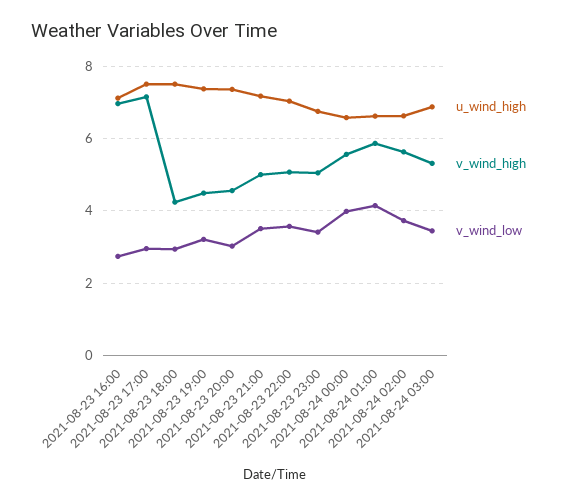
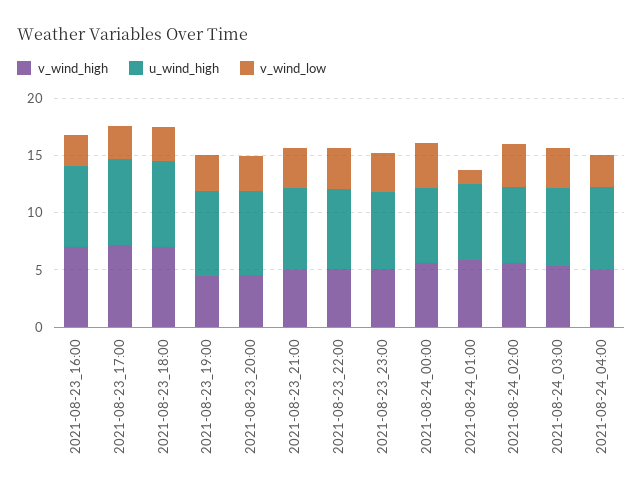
v_wind_high, 2021-08-23 18:00: 4.2 -> 7
v_wind_low, 2021-08-24 01:00: 4.2 -> 1
v_wind_high, 2021-08-24_04:00: none -> 5
u_wind_high, 2021-08-24_04:00: none -> 7
v_wind_low, 2021-08-24_04:00: none -> 3

